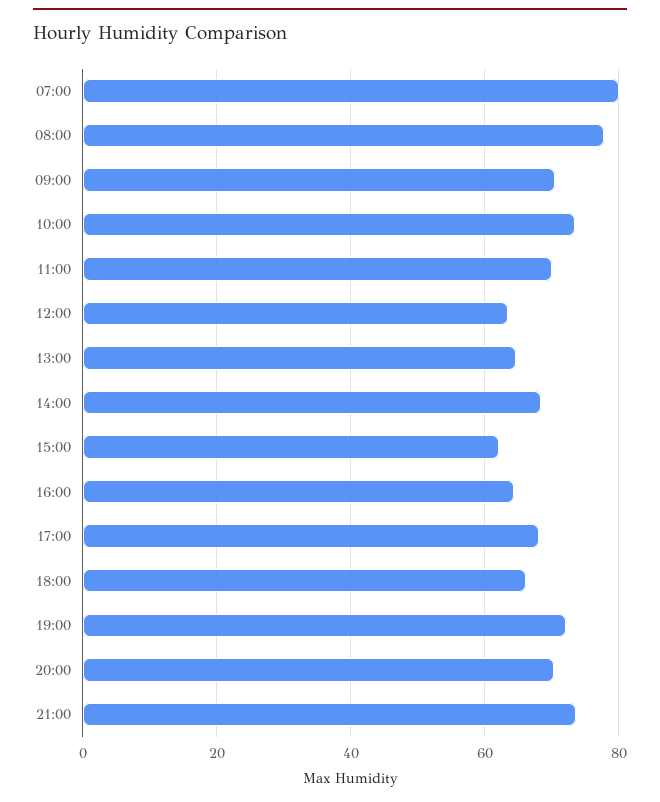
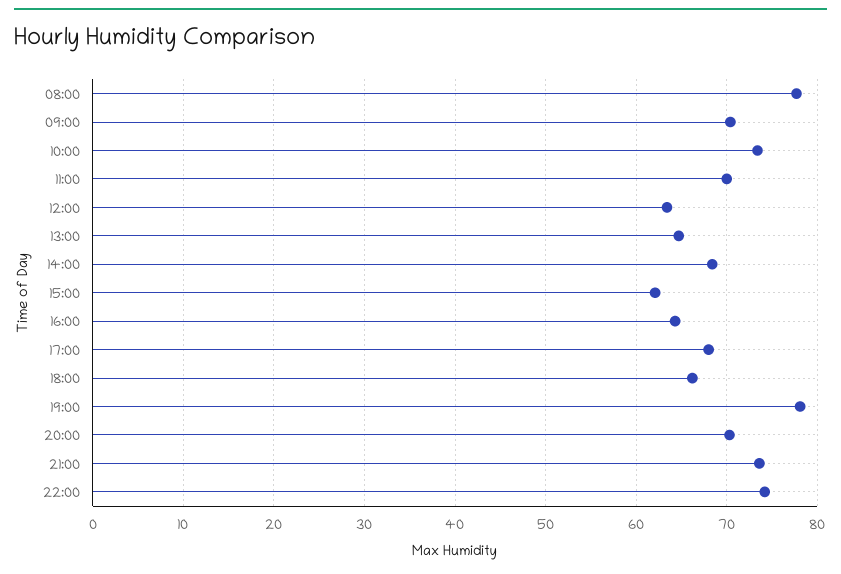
07:00: 80 -> none
19:00: 72 -> 78
22:00: none -> 74

